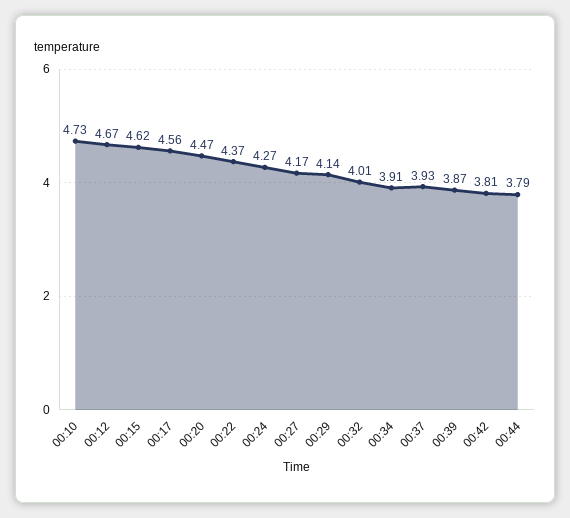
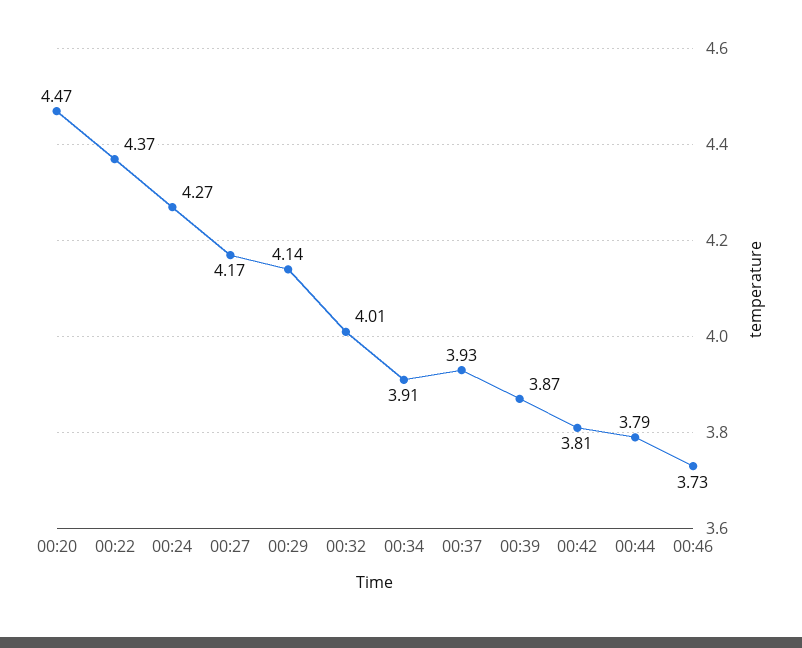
00:10: 4.73 -> none
00:12: 4.67 -> none
00:15: 4.62 -> none
00:17: 4.56 -> none
00:46: none -> 3.73

